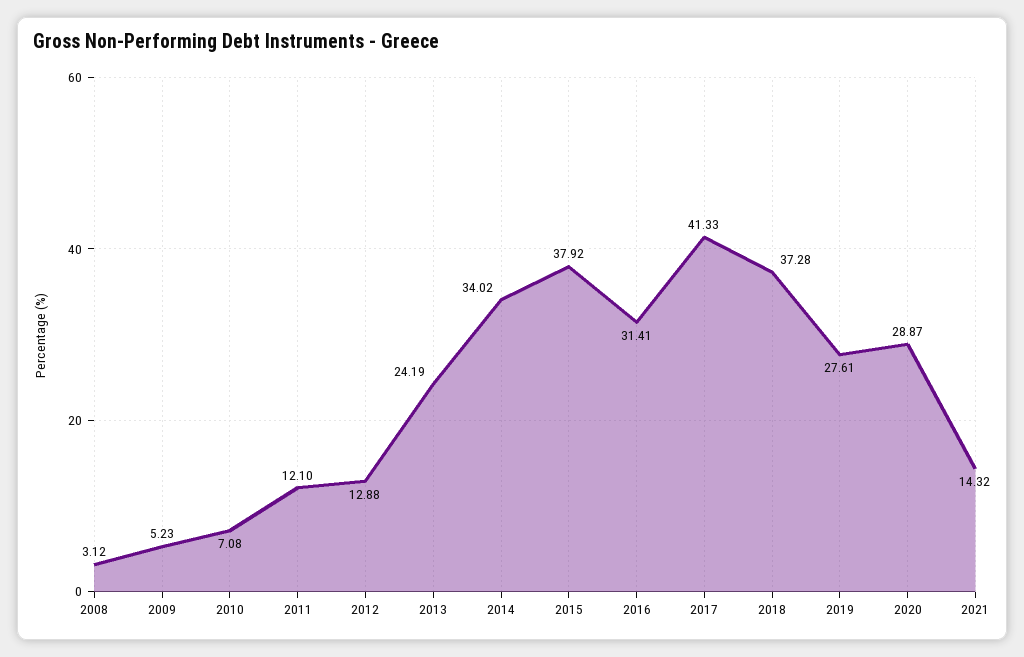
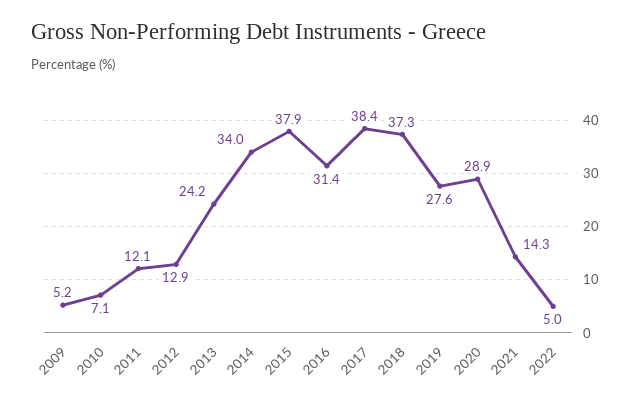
2008: 3.12 -> none
2017: 41.33 -> 38.4
2022: none -> 5

